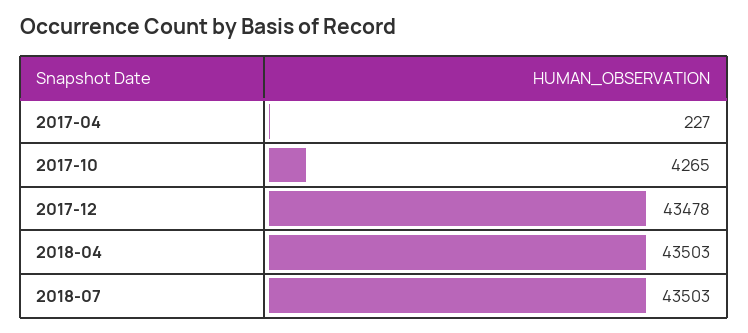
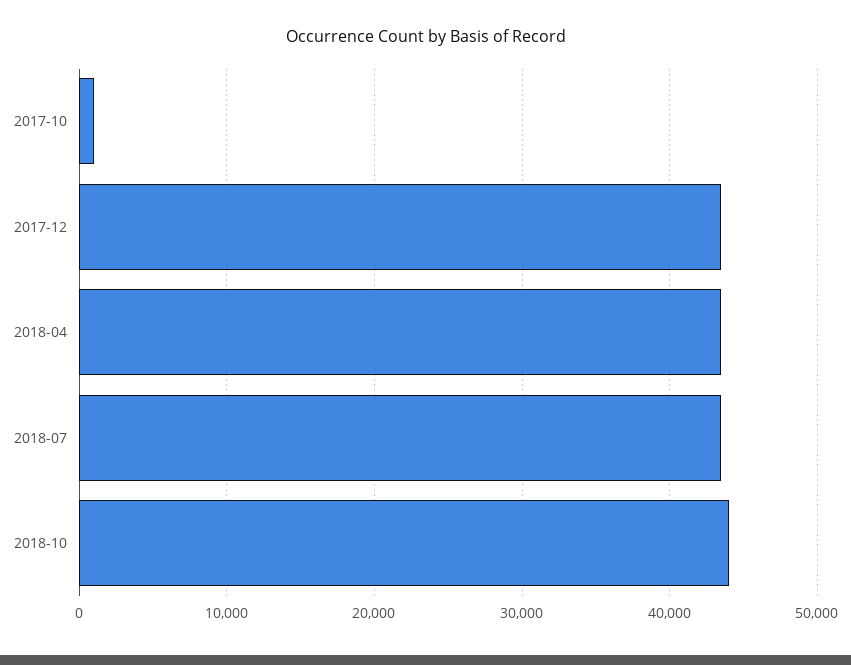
2017-04: 227 -> none
2017-10: 4265 -> 1000
2018-10: none -> 44000

